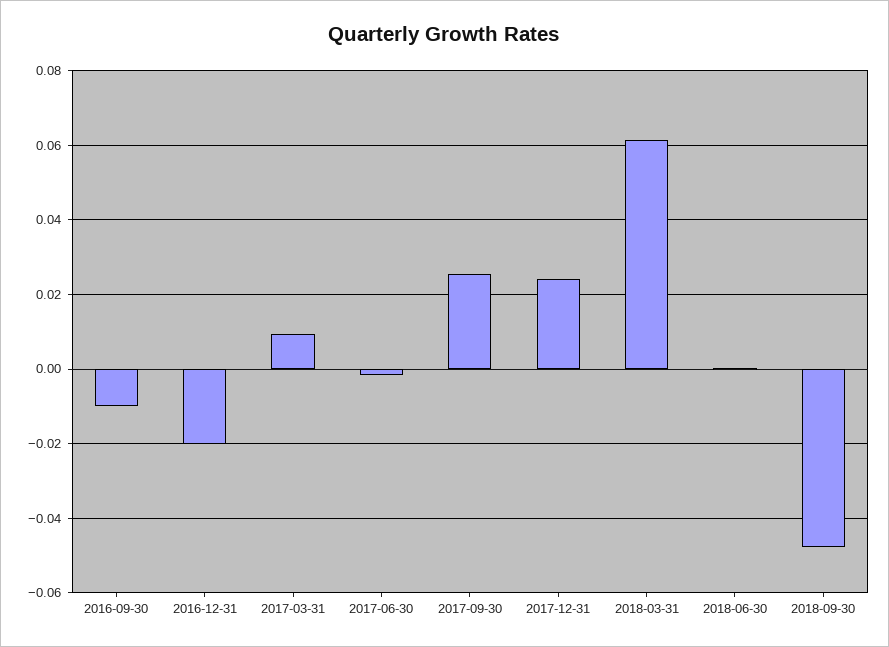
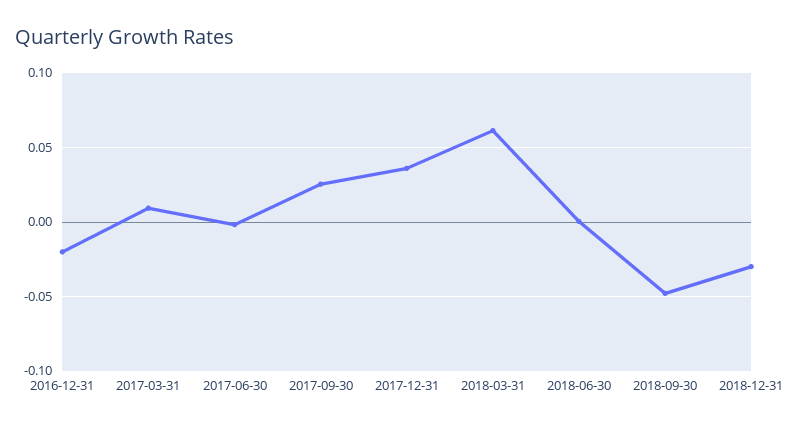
2016-09-30: -0.01 -> none
2017-12-31: 0.024 -> 0.035
2018-12-31: none -> -0.03

